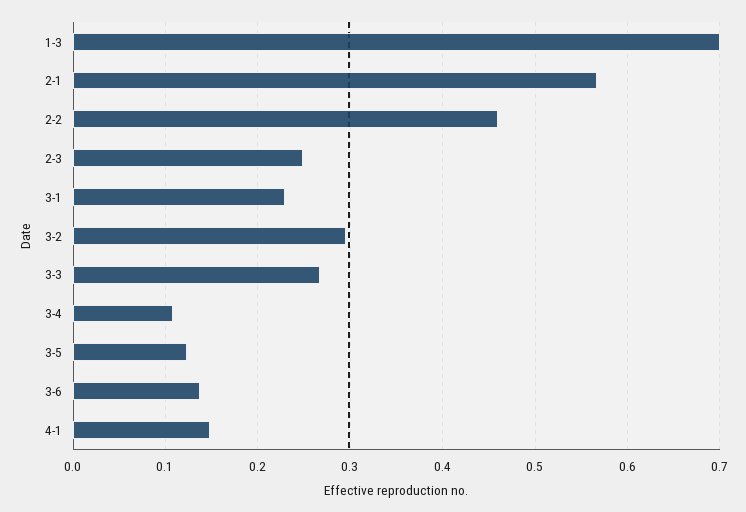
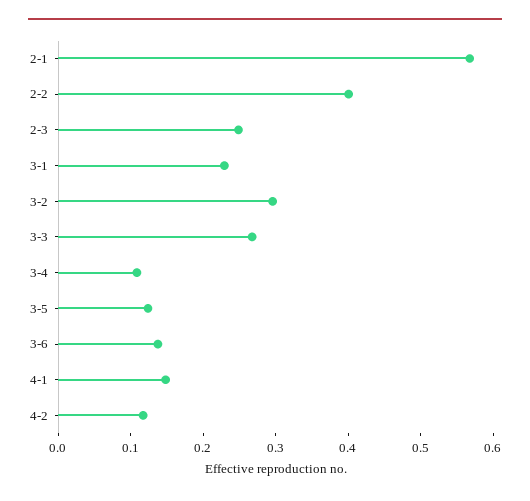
1-3: 0.7 -> none
2-2: 0.46 -> 0.4
4-2: none -> 0.12

